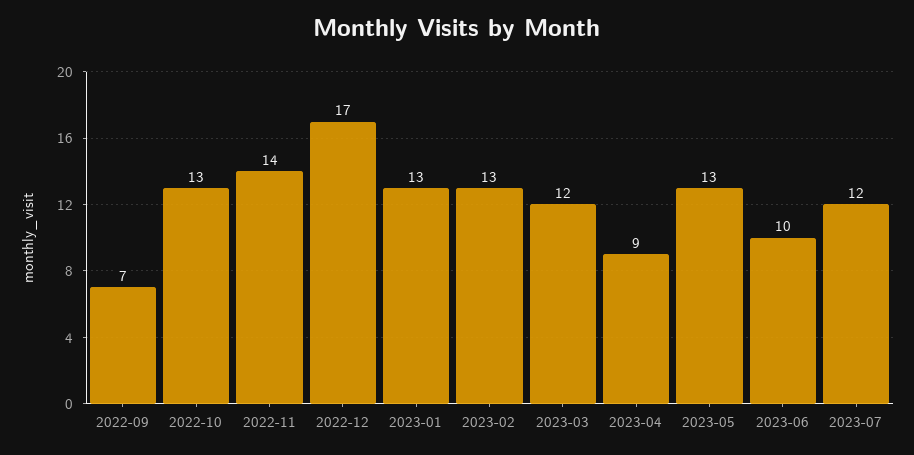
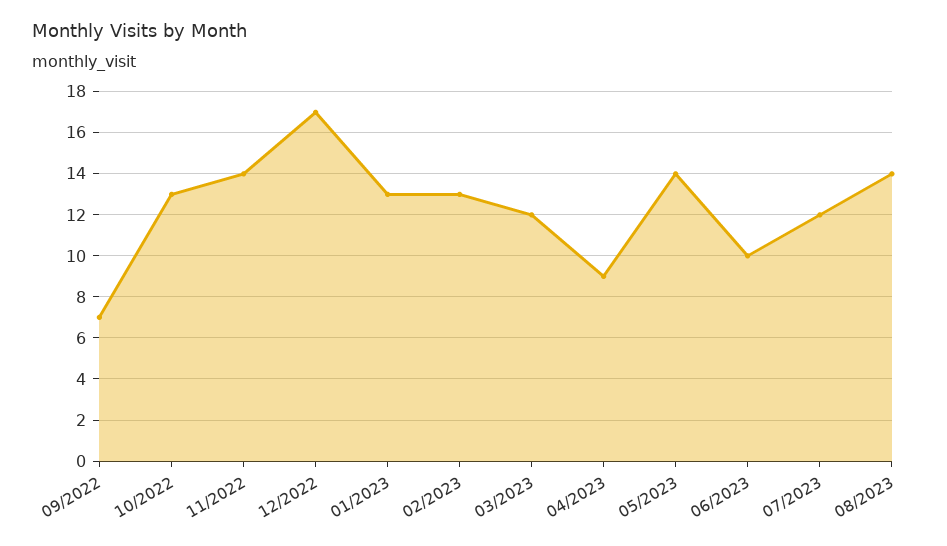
2023-05: 13 -> 14
08/2023: none -> 14

